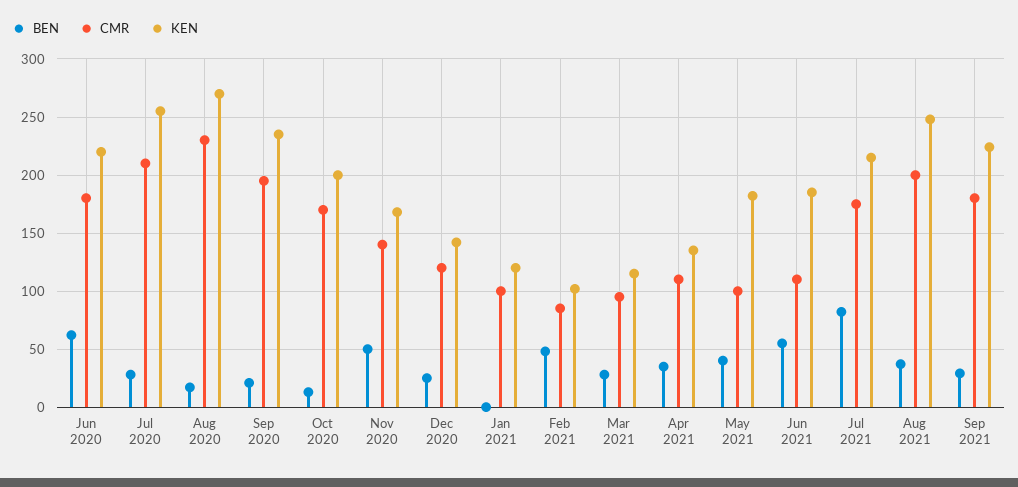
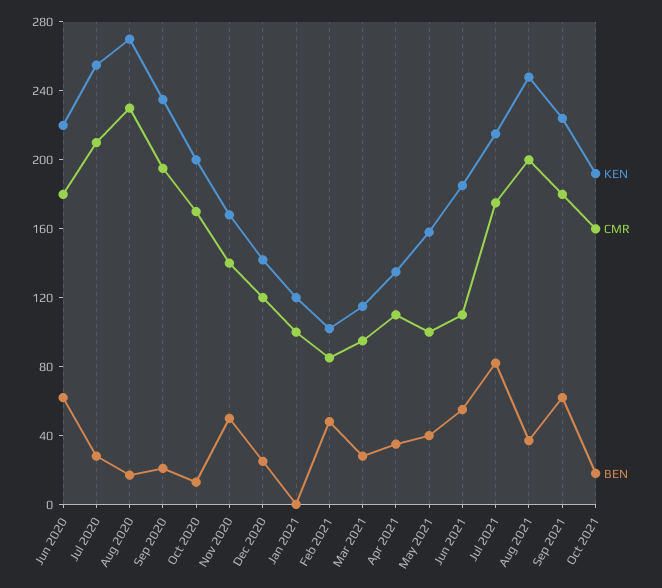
KEN, May 2021: 180 -> 160
BEN, Sep 2021: 30 -> 60
KEN, Oct 2021: none -> 190
CMR, Oct 2021: none -> 160
BEN, Oct 2021: none -> 20

